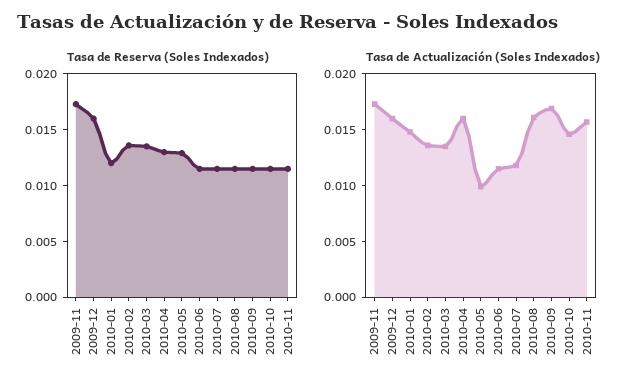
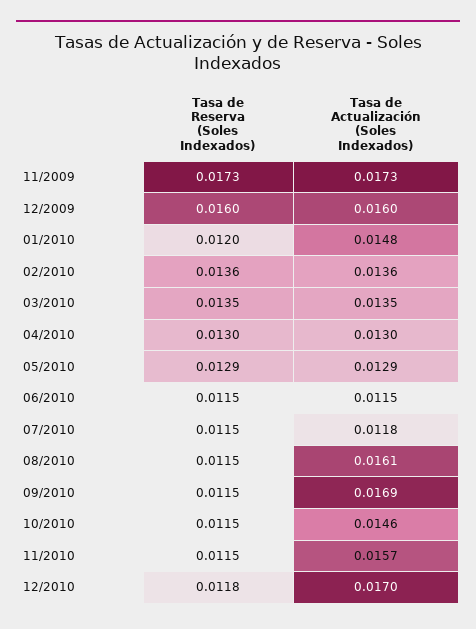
Tasa de Actualización (Soles Indexados), 2010-04: 0.016 -> 0.013
Tasa de Actualización (Soles Indexados), 2010-05: 0.01 -> 0.0129
Tasa de Reserva (Soles Indexados), 12/2010: none -> 0.0118
Tasa de Actualización (Soles Indexados), 12/2010: none -> 0.017

